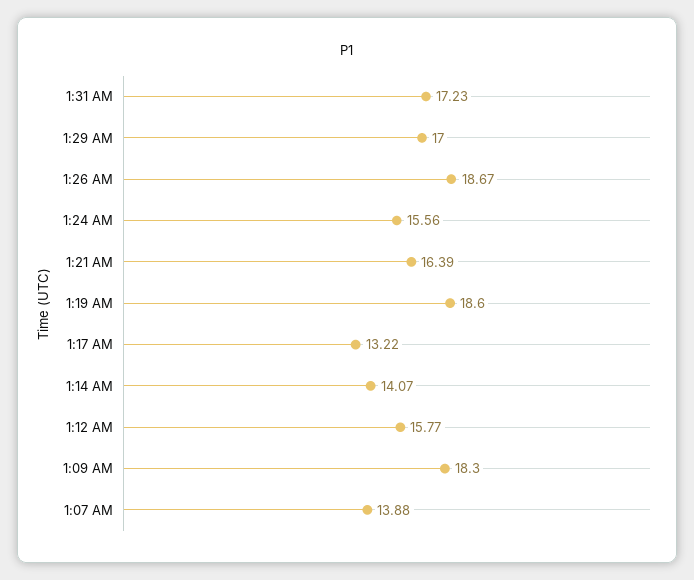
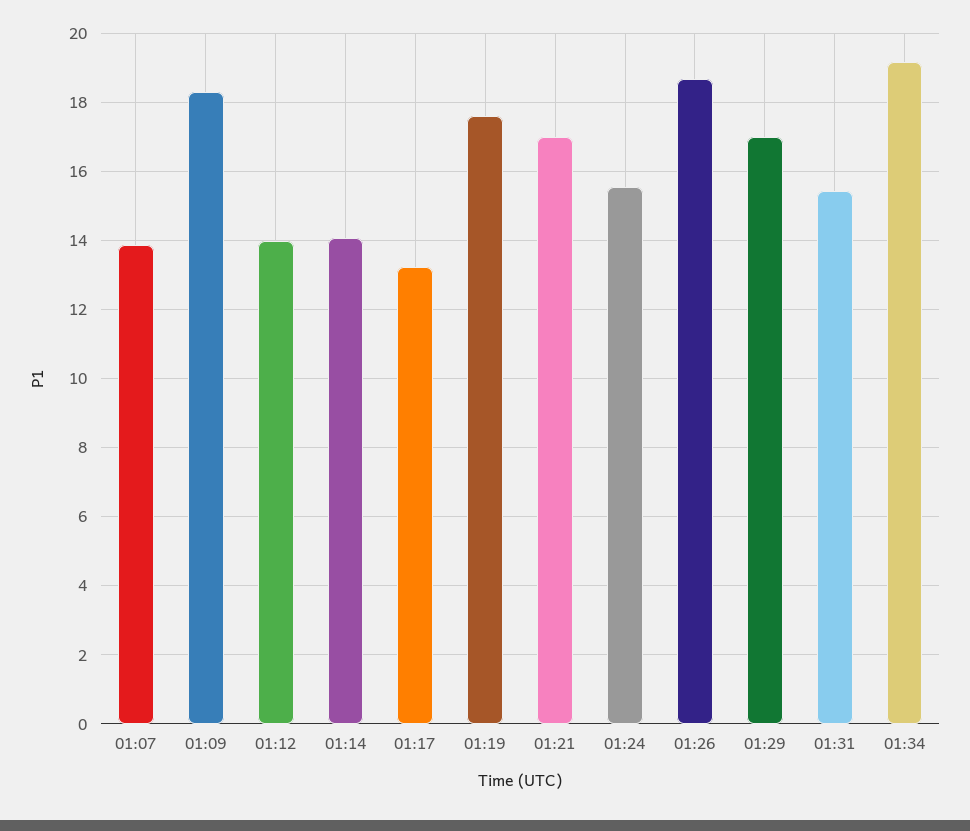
1:31 AM: 17.23 -> 15.4
1:21 AM: 16.39 -> 17
1:19 AM: 18.6 -> 17.6
1:12 AM: 15.77 -> 14
01:34: none -> 19.2

